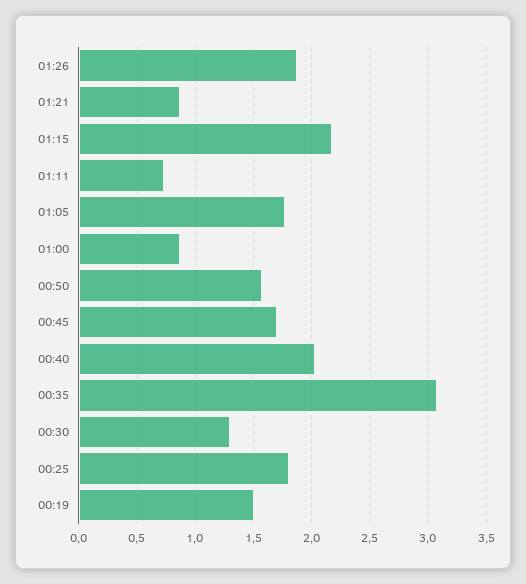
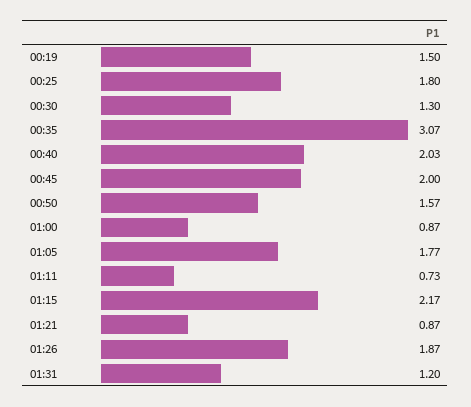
00:45: 1.7 -> 2
01:31: none -> 1.2

